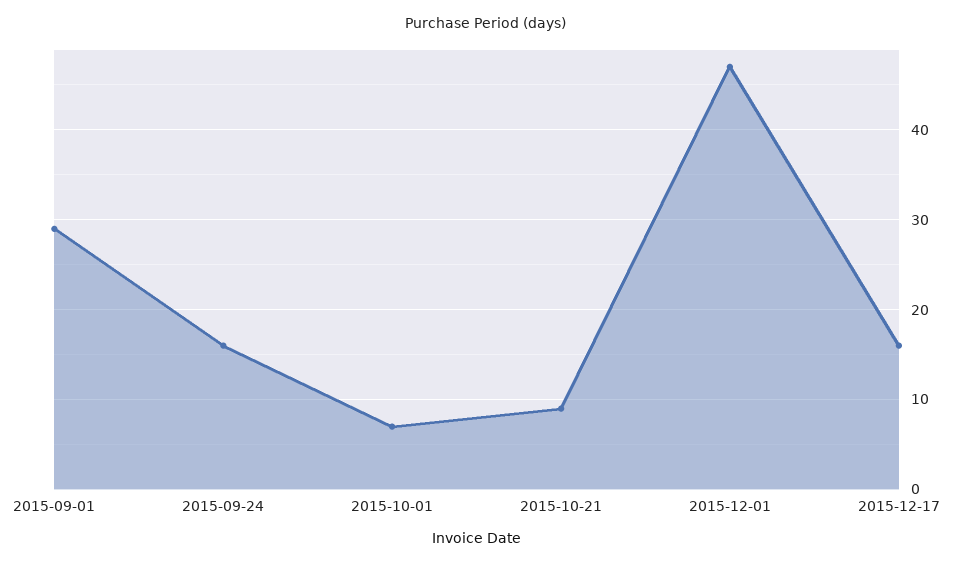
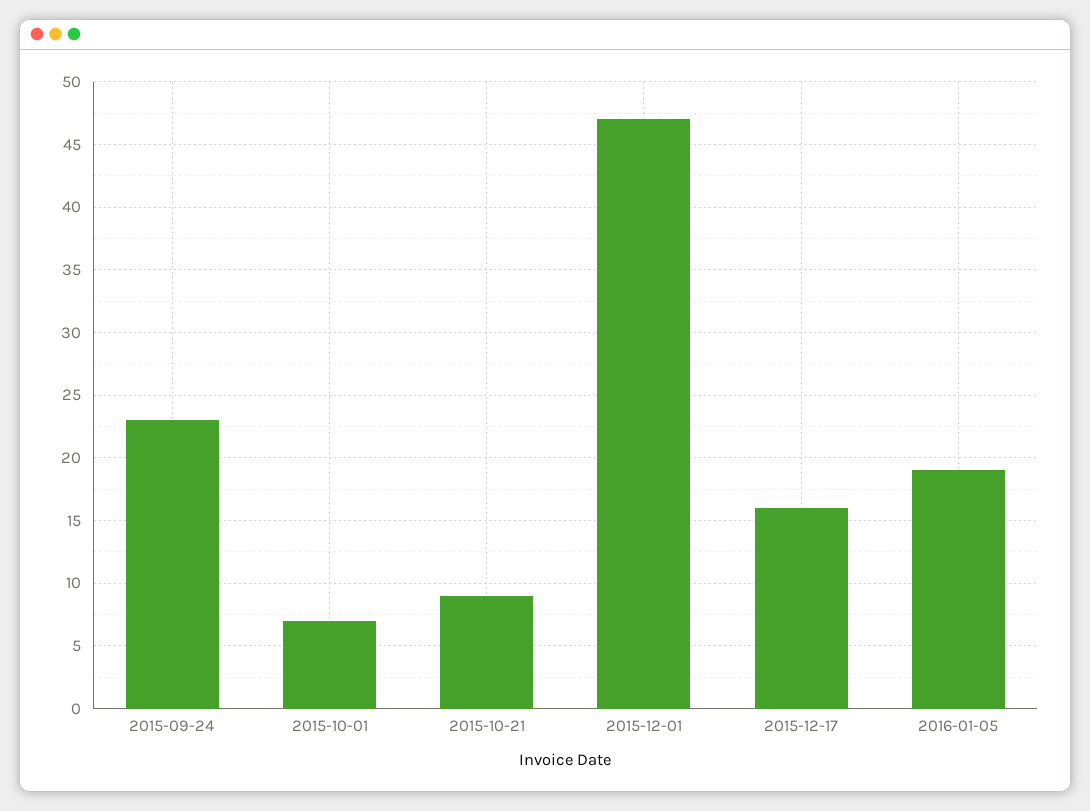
2015-09-01: 29 -> none
2015-09-24: 16 -> 23
2016-01-05: none -> 19

